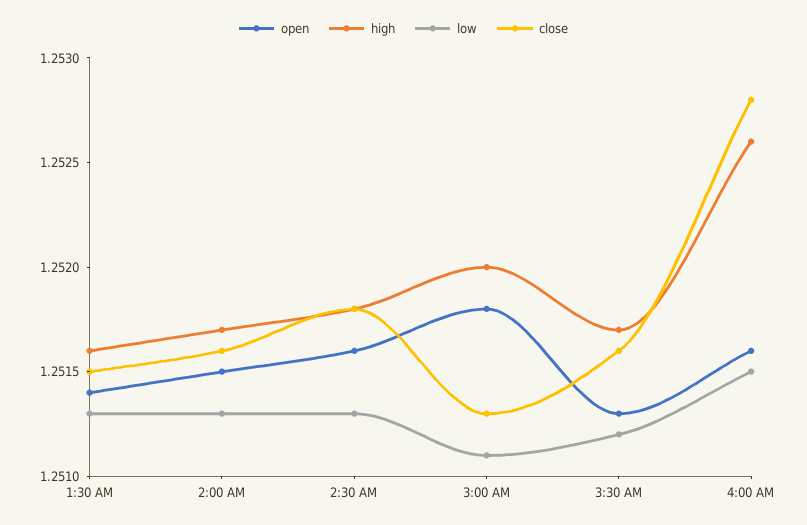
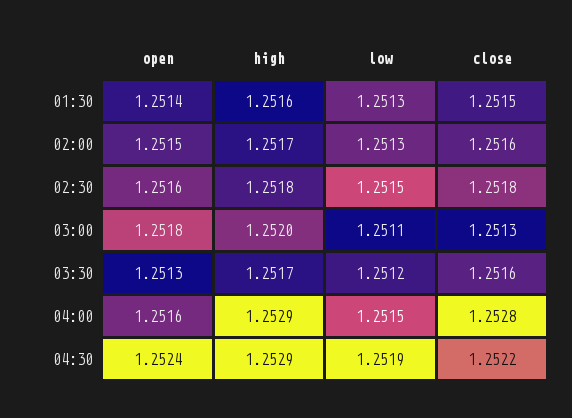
low, 2:30 AM: 1.2513 -> 1.2515
high, 4:00 AM: 1.2526 -> 1.2529
open, 04:30: none -> 1.2524
high, 04:30: none -> 1.2529
low, 04:30: none -> 1.2519
close, 04:30: none -> 1.2522

